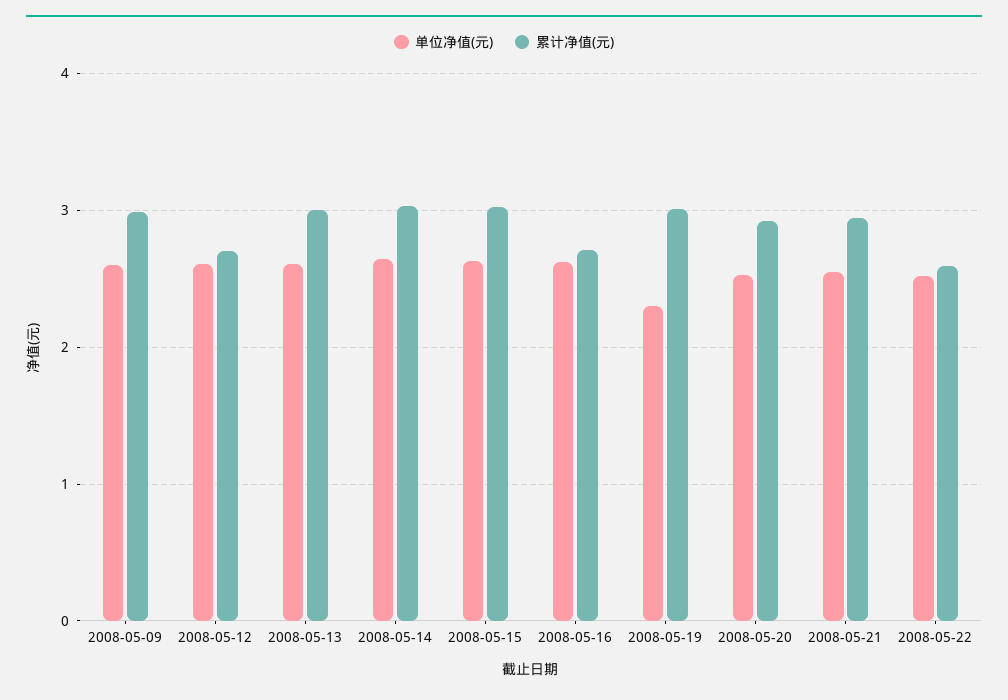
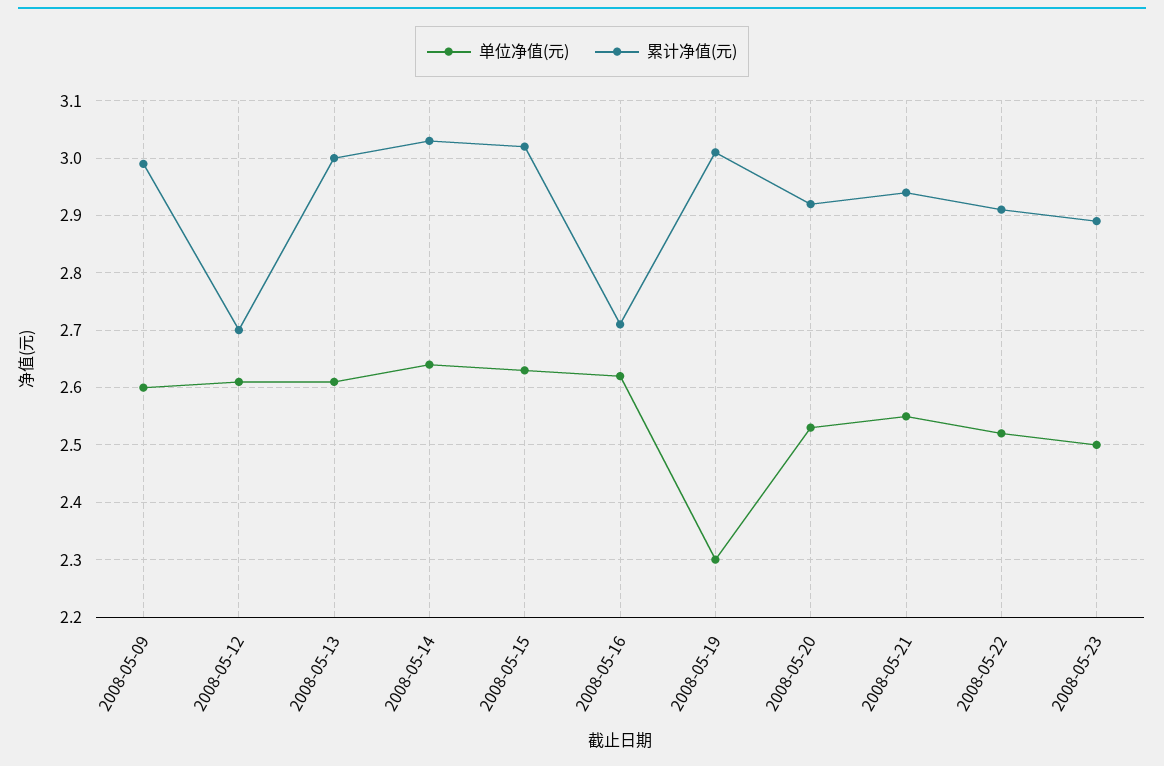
累计净值(元), 2008-05-22: 2.6 -> 2.9
单位净值(元), 2008-05-23: none -> 2.5
累计净值(元), 2008-05-23: none -> 2.9

